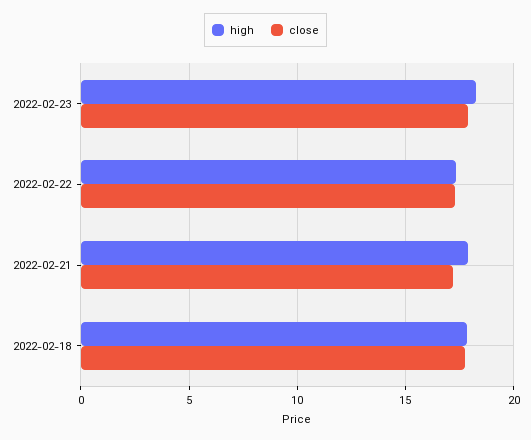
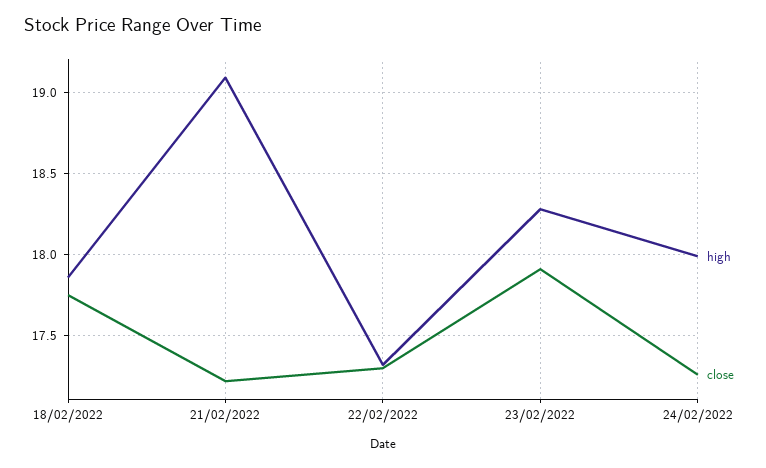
high, 2022-02-21: 18 -> 19.1
high, 24/02/2022: none -> 18
close, 24/02/2022: none -> 17.25

